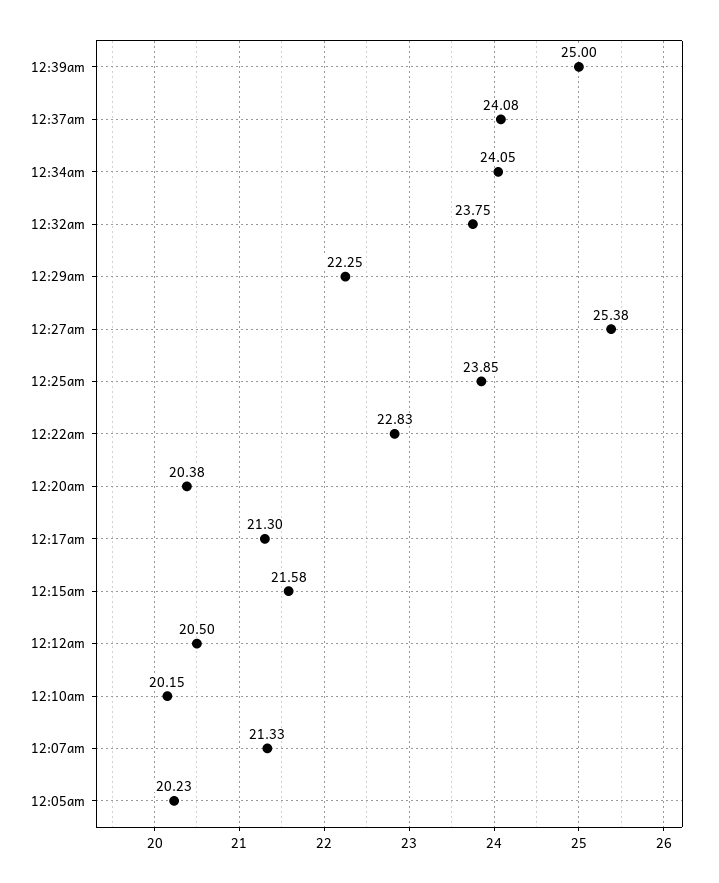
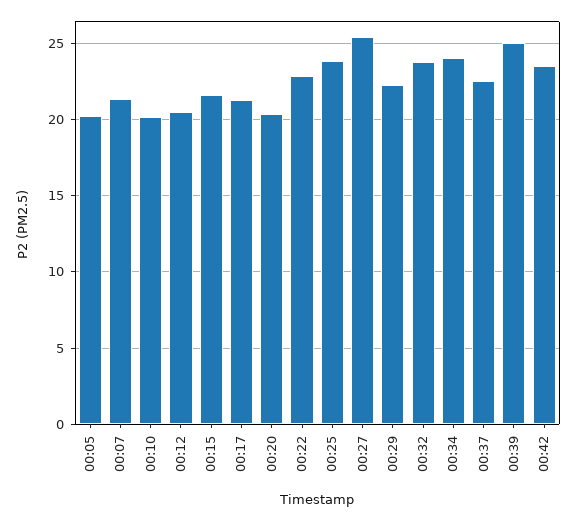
12:37am: 24.08 -> 22.5
00:42: none -> 23.5

